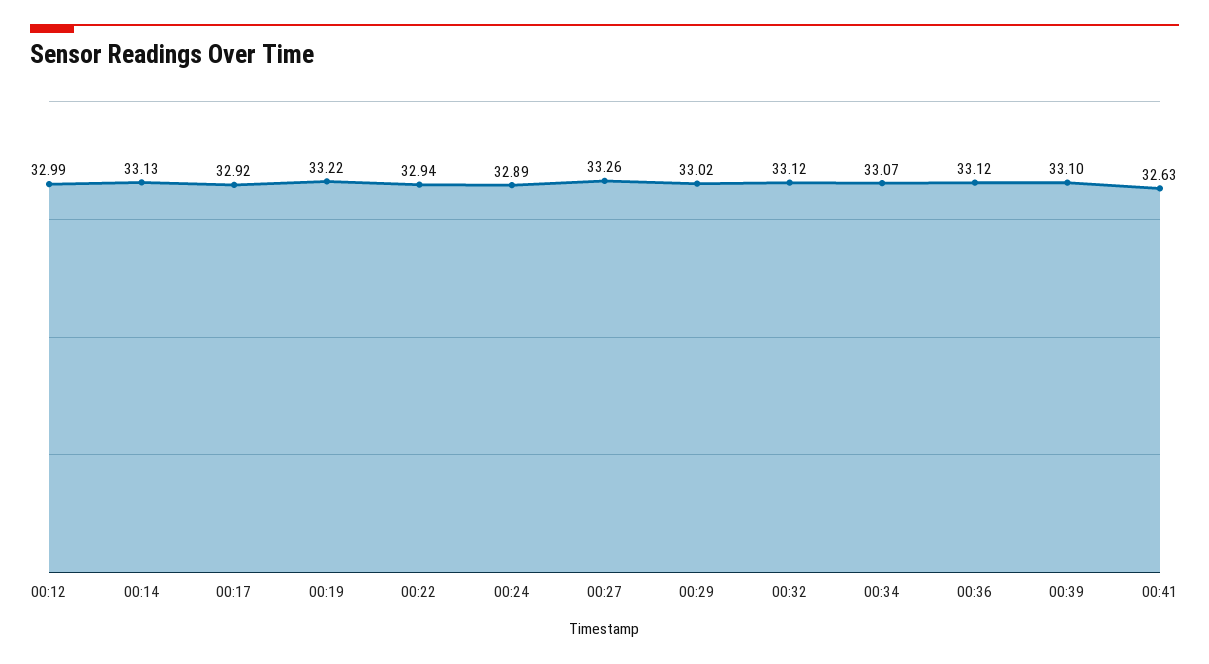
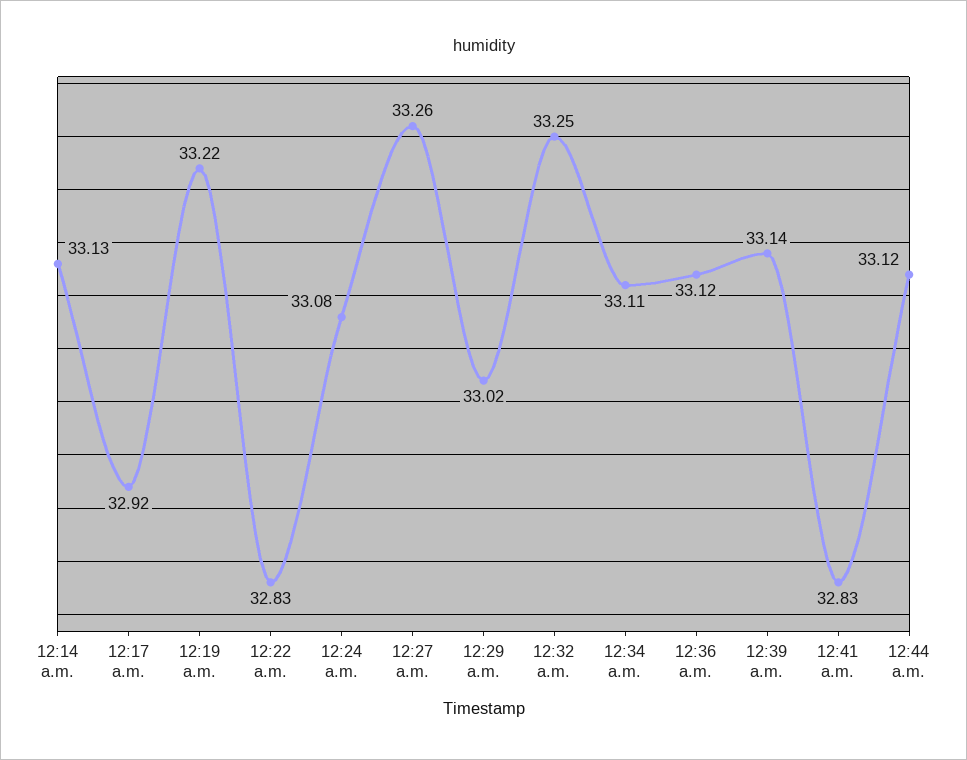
00:12: 32.99 -> none
00:22: 32.94 -> 32.83
00:24: 32.89 -> 33.08
00:32: 33.12 -> 33.25
00:34: 33.07 -> 33.11
00:39: 33.1 -> 33.14
00:41: 32.63 -> 32.83
12:44 a.m.: none -> 33.12

